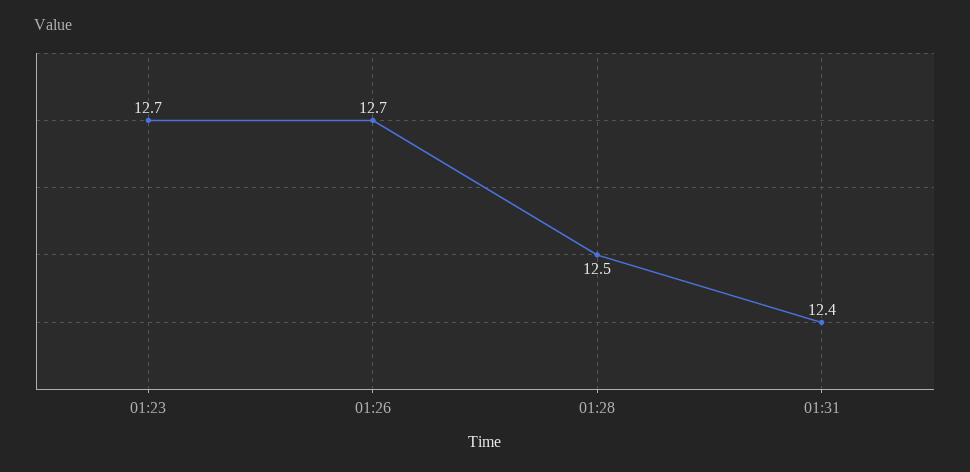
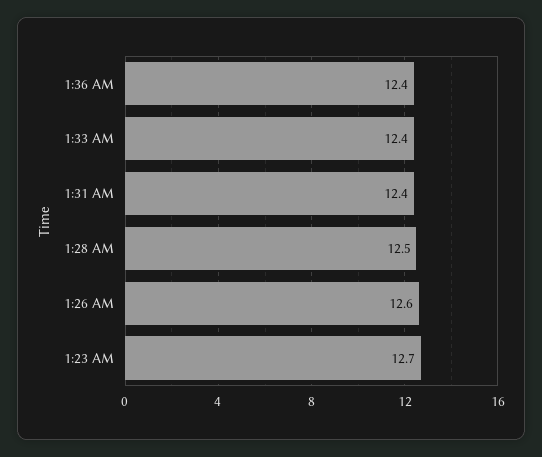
01:26: 12.7 -> 12.6
1:36 AM: none -> 12.4
1:33 AM: none -> 12.4

